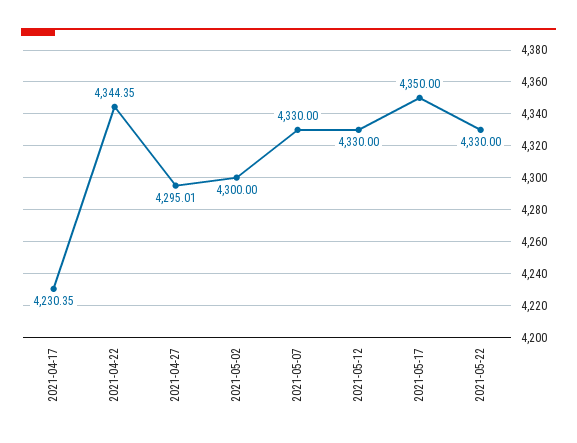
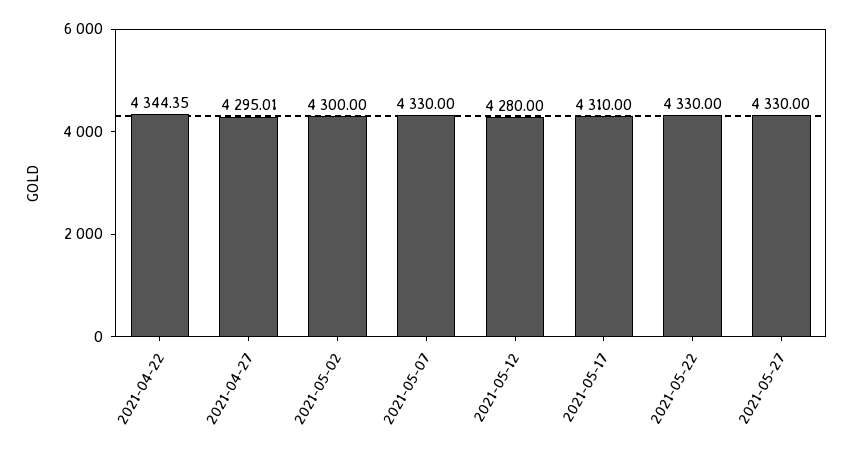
2021-04-17: 4230.35 -> none
2021-05-12: 4330 -> 4280
2021-05-17: 4350 -> 4310
2021-05-27: none -> 4330

